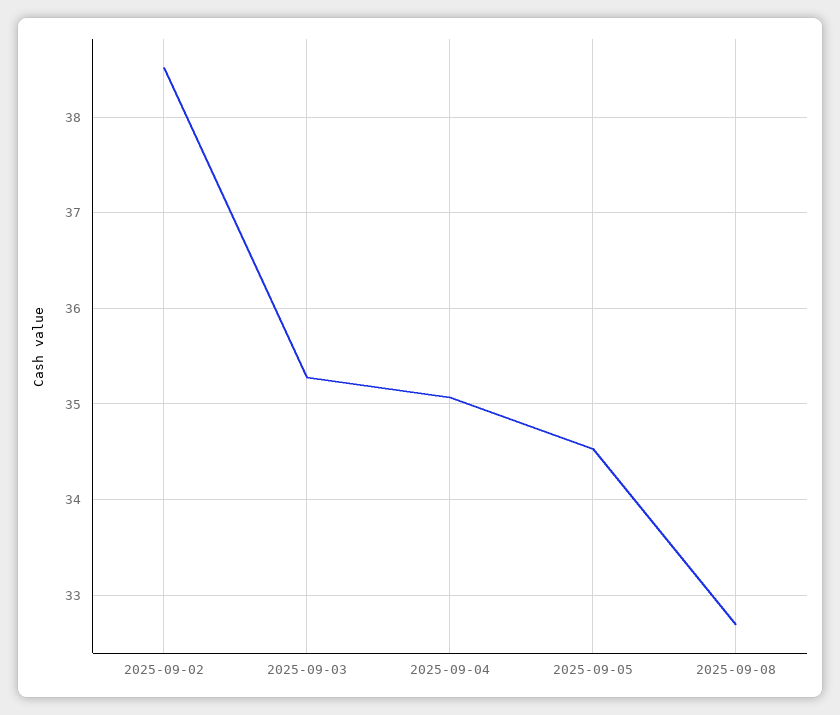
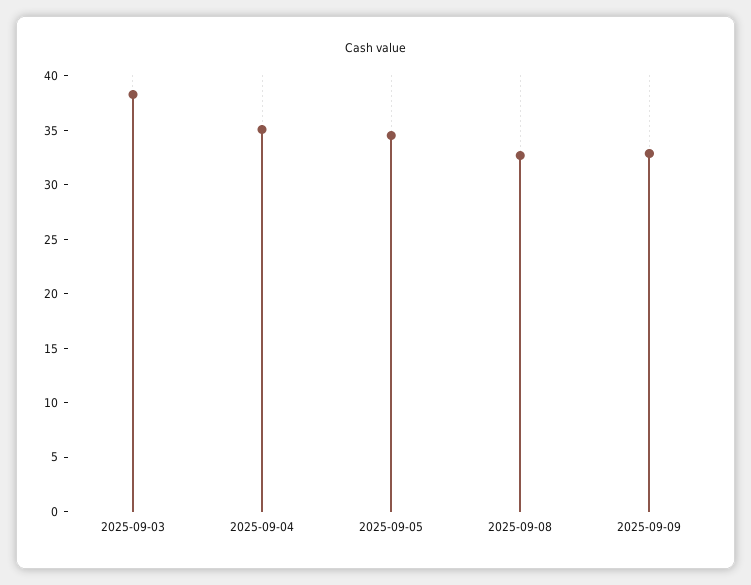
2025-09-02: 38.5 -> none
2025-09-03: 35.3 -> 38
2025-09-09: none -> 33

